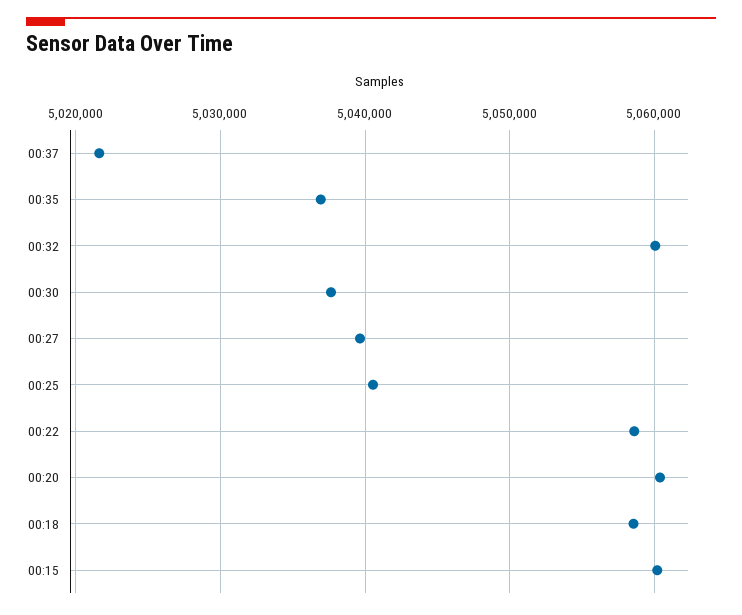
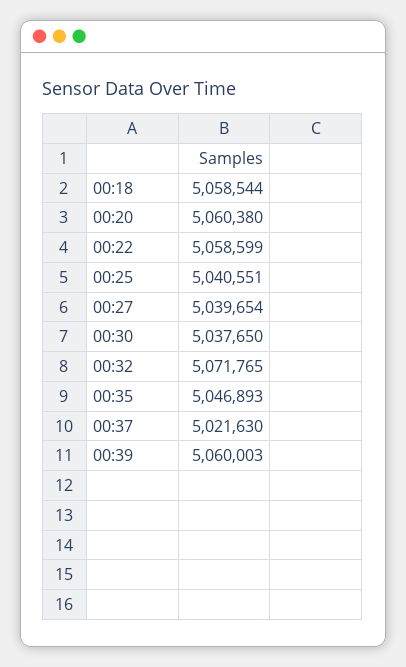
00:35: 5037000 -> 5046893
00:32: 5060000 -> 5071765
00:15: 5060000 -> none
00:39: none -> 5060003

